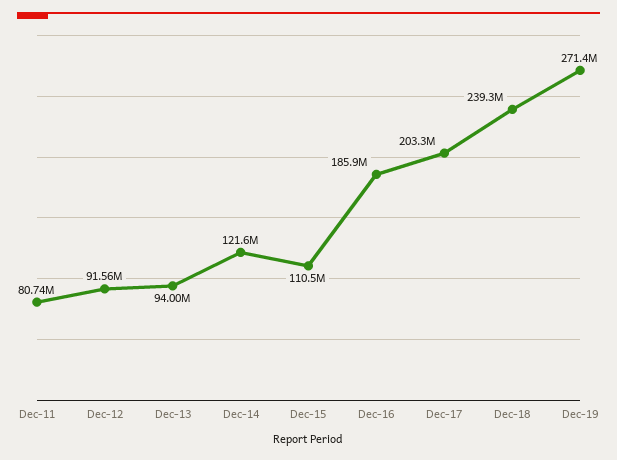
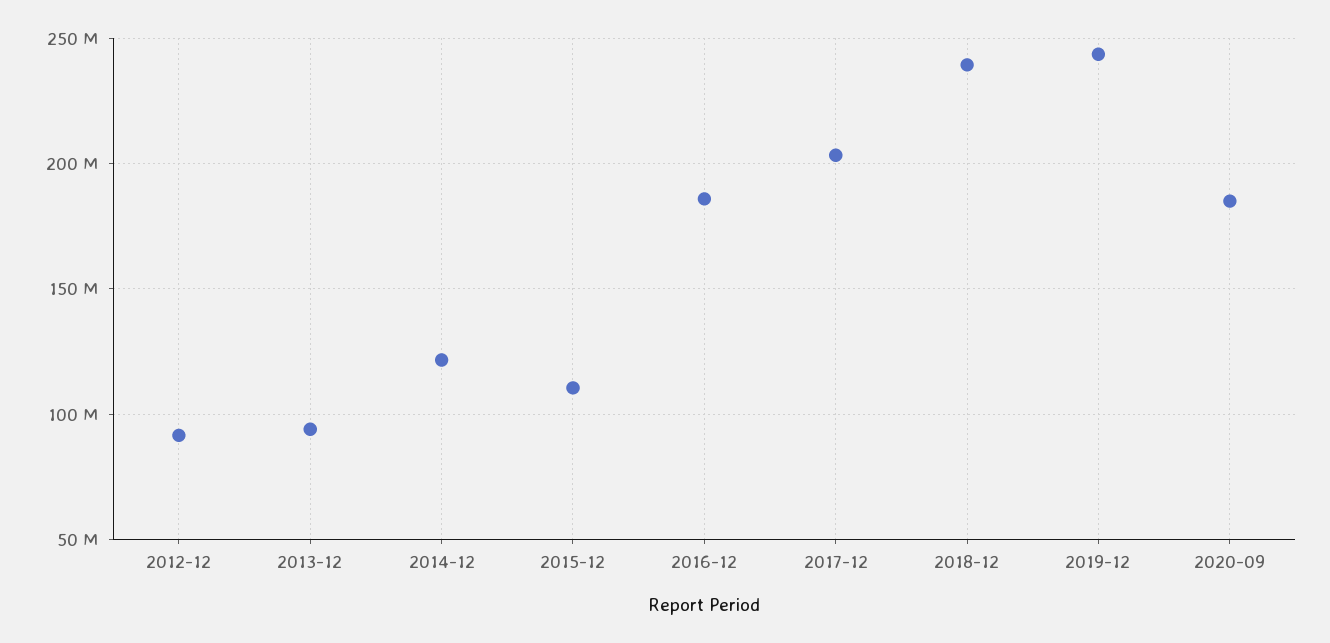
Dec-11: 80740000 -> none
Dec-19: 271400000 -> 245000000
2020-09: none -> 185000000

